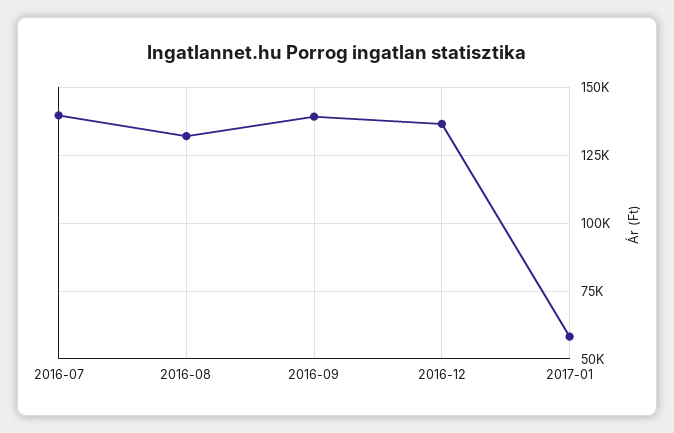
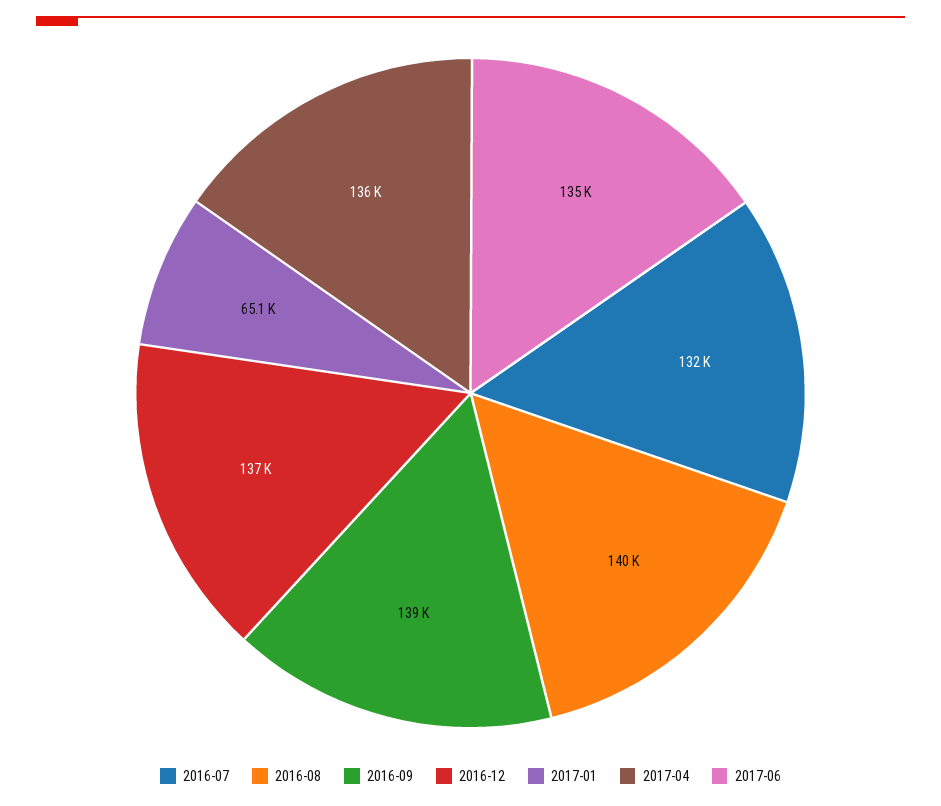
2016-07: 140000 -> 132000
2016-08: 132500 -> 140000
2017-01: 57500 -> 65100
2017-04: none -> 136000
2017-06: none -> 135000

